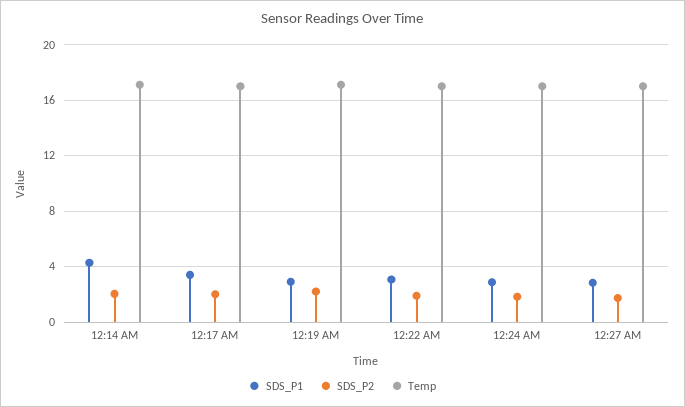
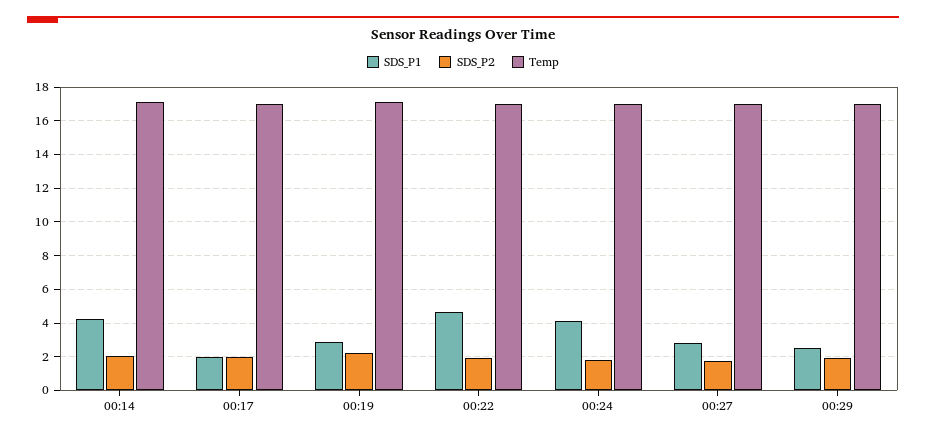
SDS_P1, 12:17 AM: 3.5 -> 2
SDS_P1, 12:22 AM: 3 -> 4.5
SDS_P1, 12:24 AM: 3 -> 4
SDS_P1, 00:29: none -> 2.5
SDS_P2, 00:29: none -> 2
Temp, 00:29: none -> 17

